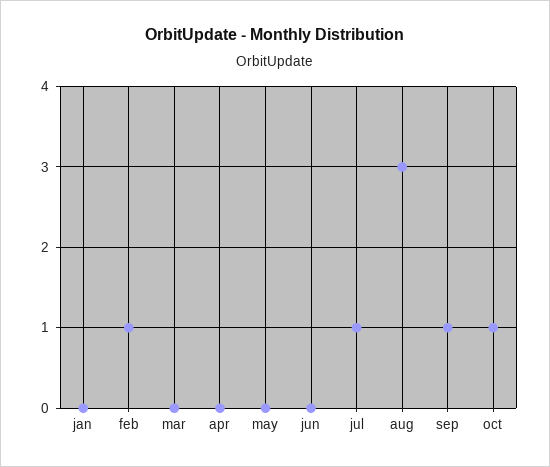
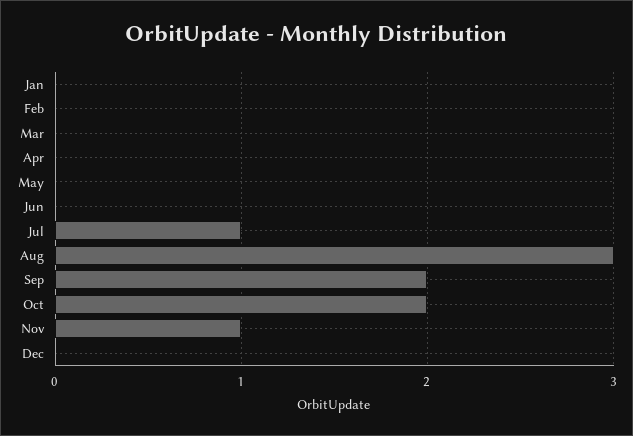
feb: 1 -> 0
sep: 1 -> 2
oct: 1 -> 2
Nov: none -> 1
Dec: none -> 0

